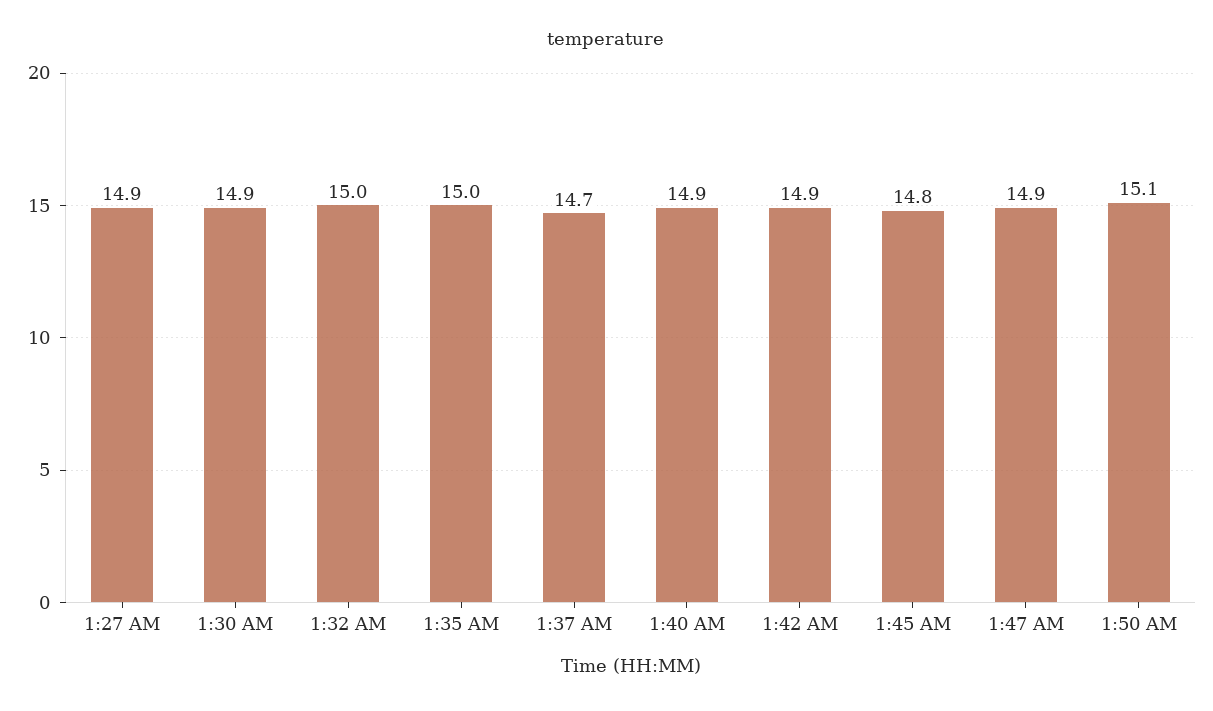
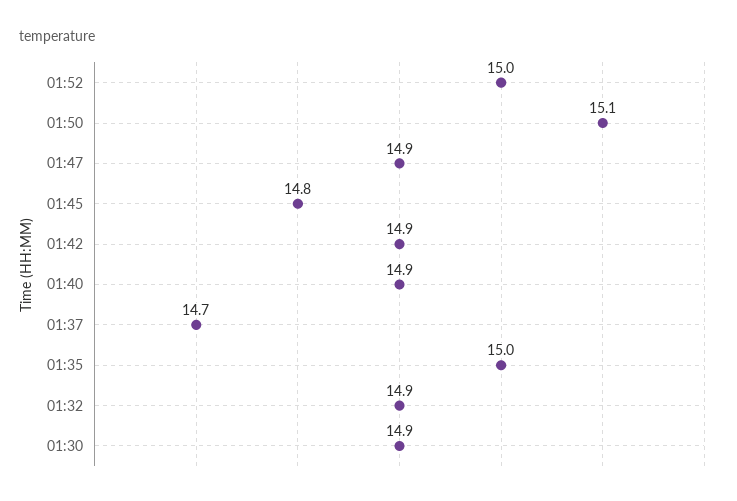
1:27 AM: 14.9 -> none
1:32 AM: 15 -> 14.9
01:52: none -> 15

